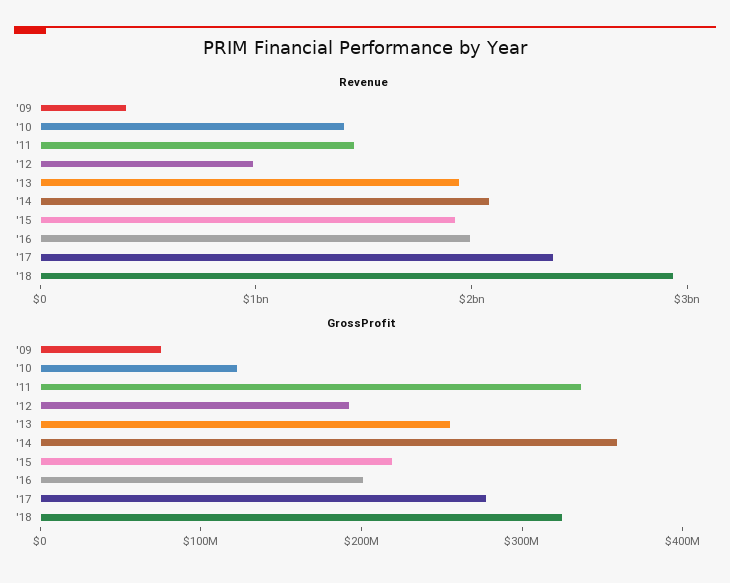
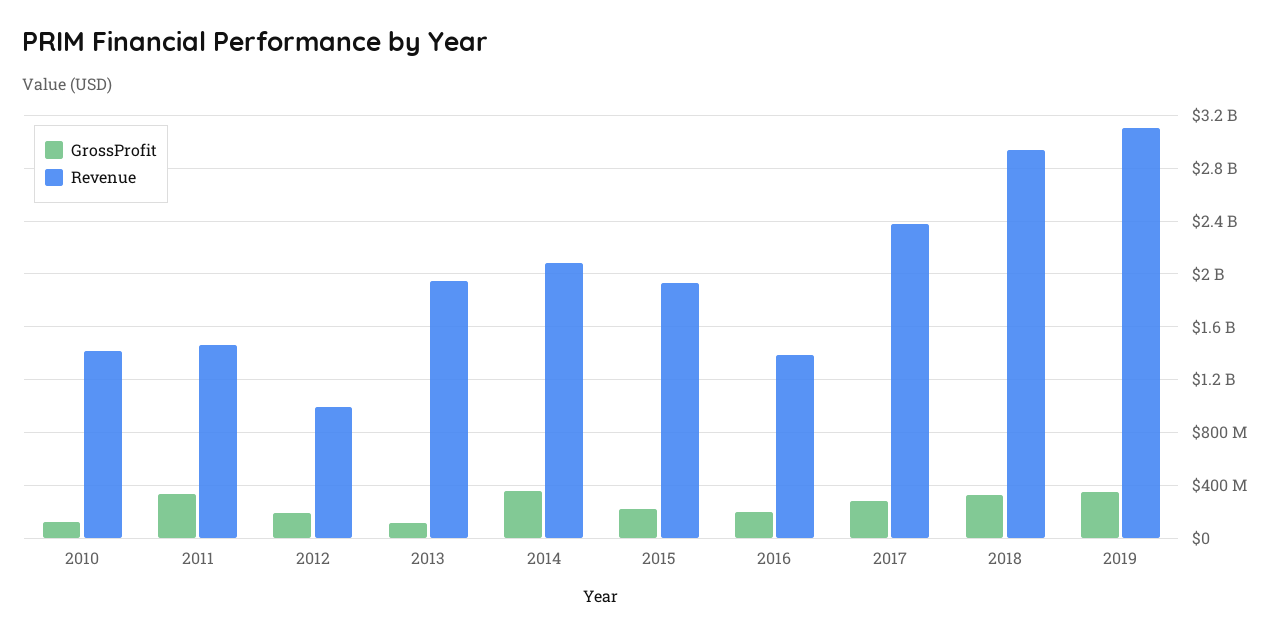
Revenue, '09: 400000000 -> none
Revenue, '16: 2000000000 -> 1400000000
GrossProfit, '09: 80000000 -> none
GrossProfit, '13: 260000000 -> 100000000
GrossProfit, 2019: none -> 350000000
Revenue, 2019: none -> 3100000000

